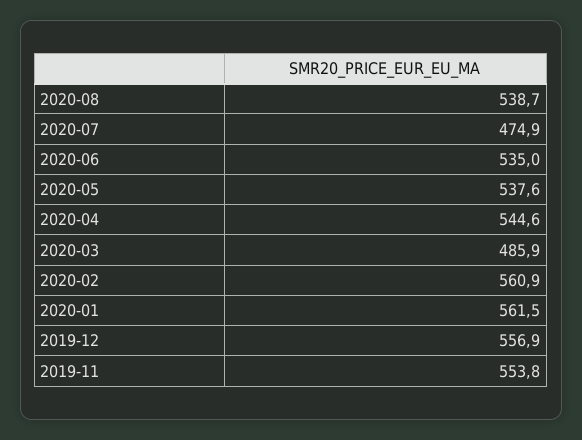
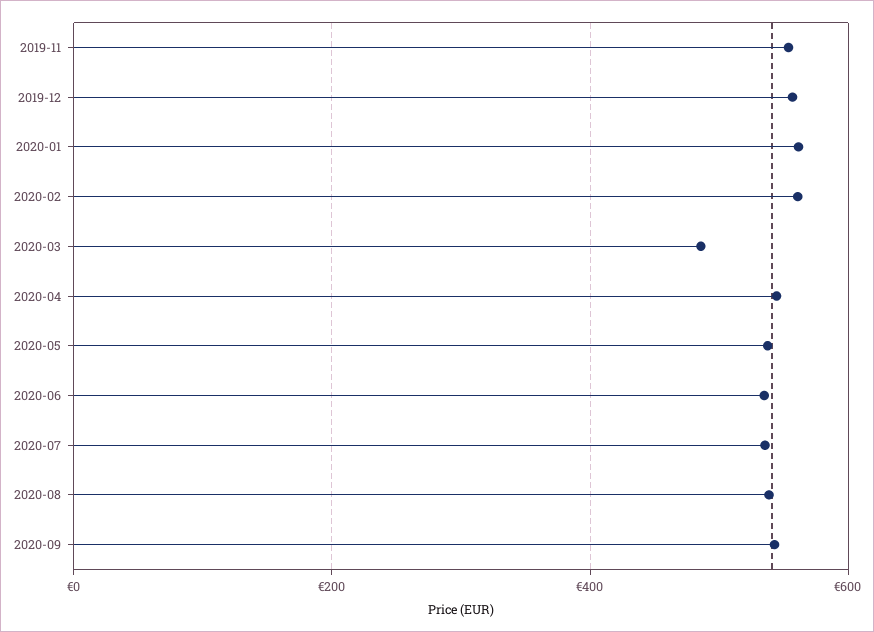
2020-07: 474.9 -> 540
2020-09: none -> 540

